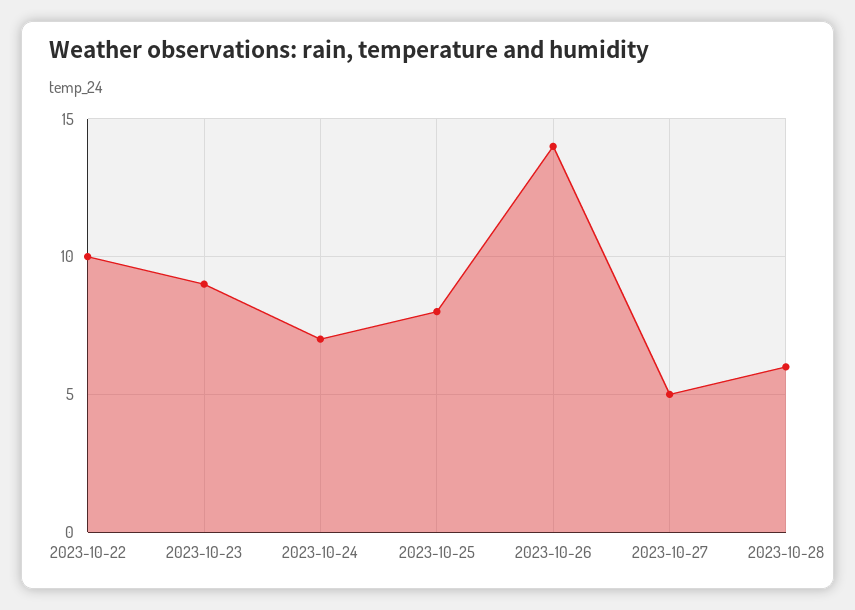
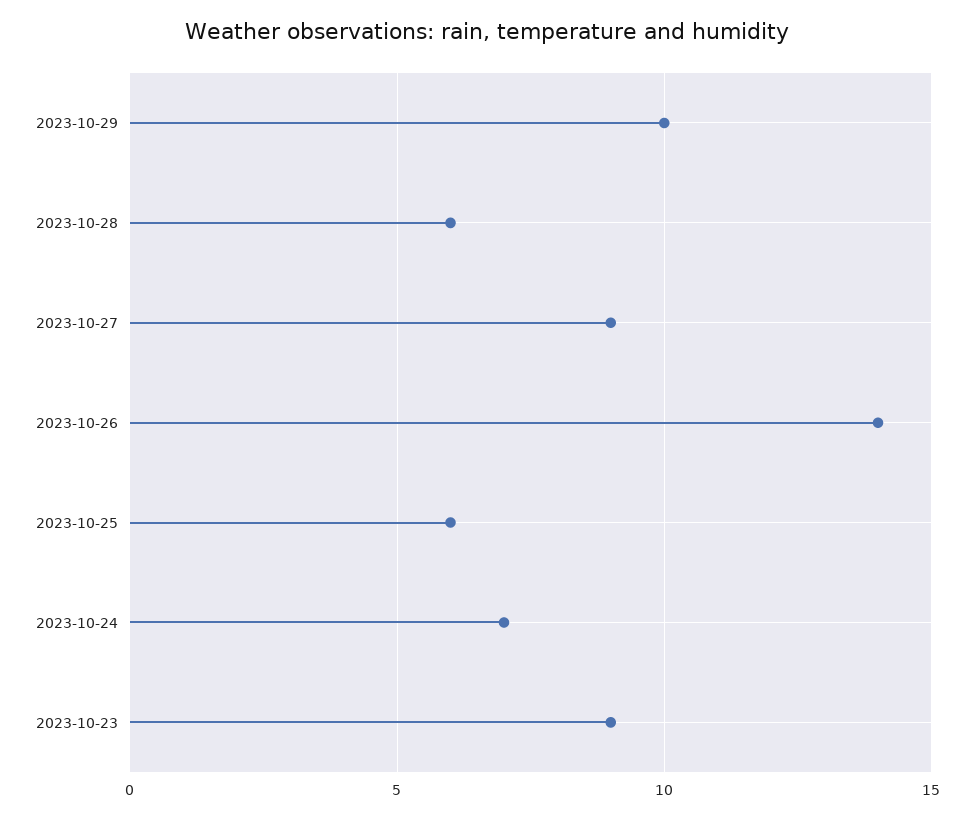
2023-10-22: 10 -> none
2023-10-25: 8 -> 6
2023-10-27: 5 -> 9
2023-10-29: none -> 10

